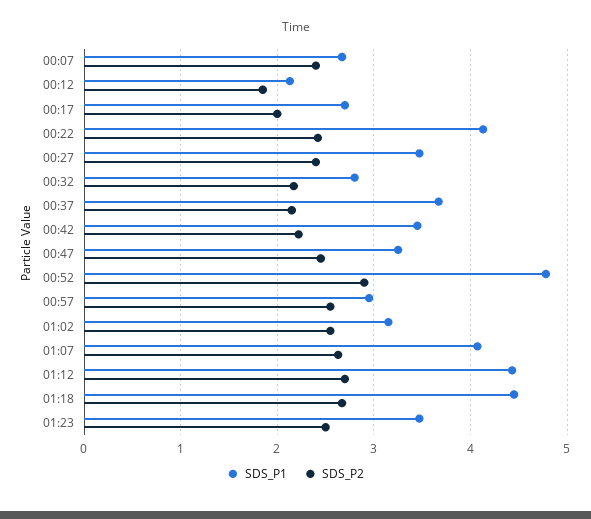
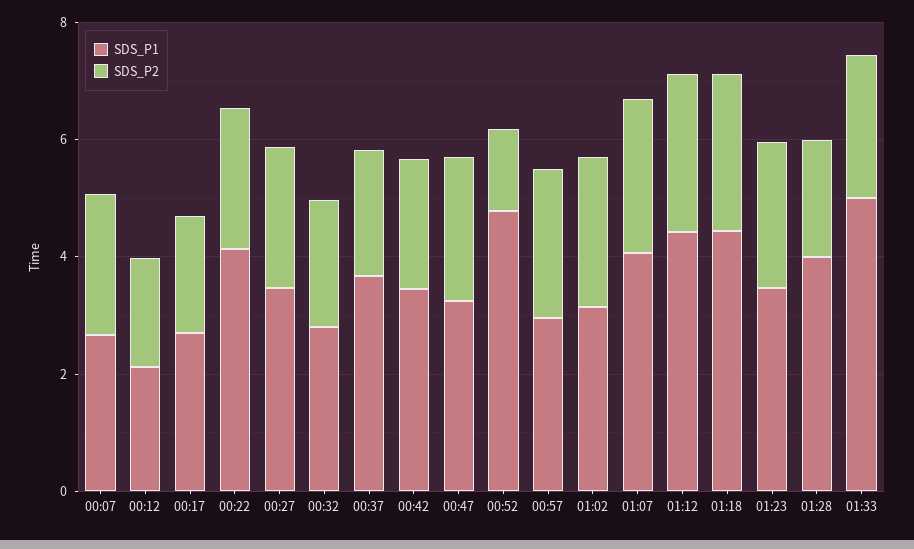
SDS_P2, 00:52: 2.9 -> 1.5
SDS_P1, 01:28: none -> 4
SDS_P2, 01:28: none -> 2
SDS_P1, 01:33: none -> 5
SDS_P2, 01:33: none -> 2.5

